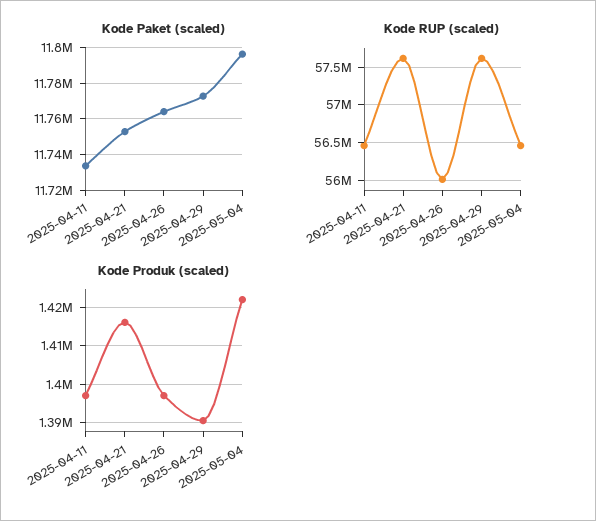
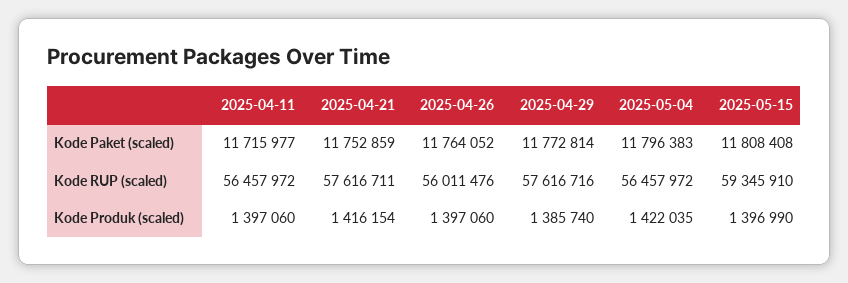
Kode Paket (scaled), 2025-04-11: 11735000 -> 11715977
Kode Produk (scaled), 2025-04-29: 1390000 -> 1385740
Kode Paket (scaled), 2025-05-15: none -> 11808408
Kode RUP (scaled), 2025-05-15: none -> 59345910
Kode Produk (scaled), 2025-05-15: none -> 1396990

